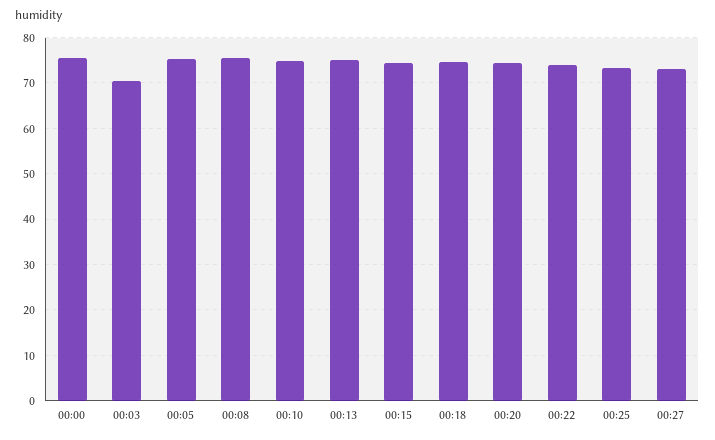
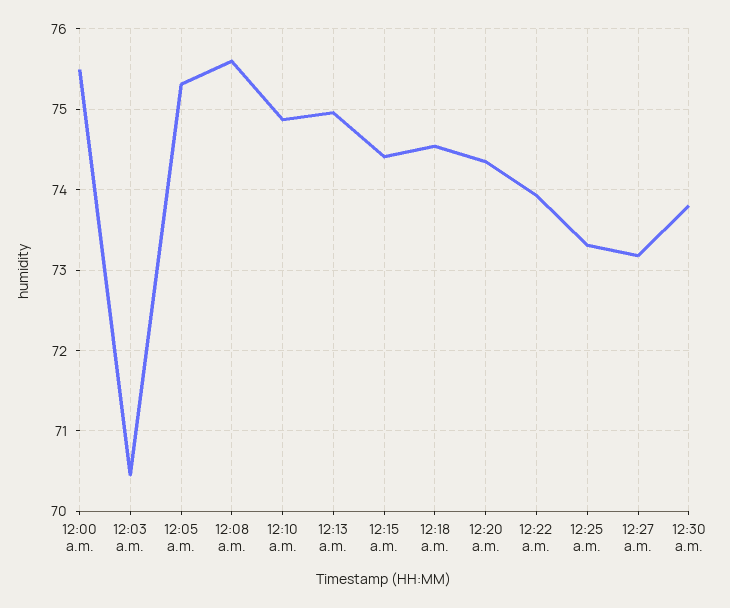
12:30 a.m.: none -> 73.8

